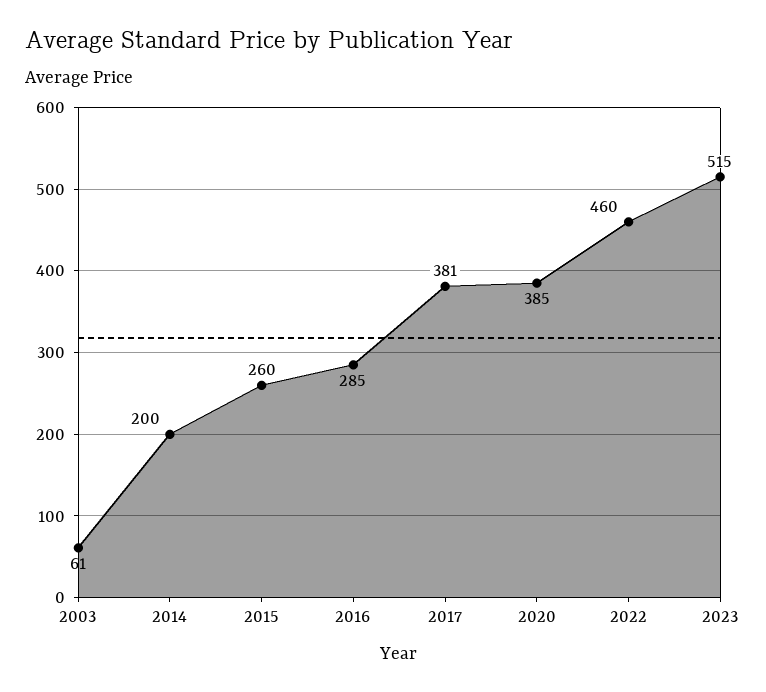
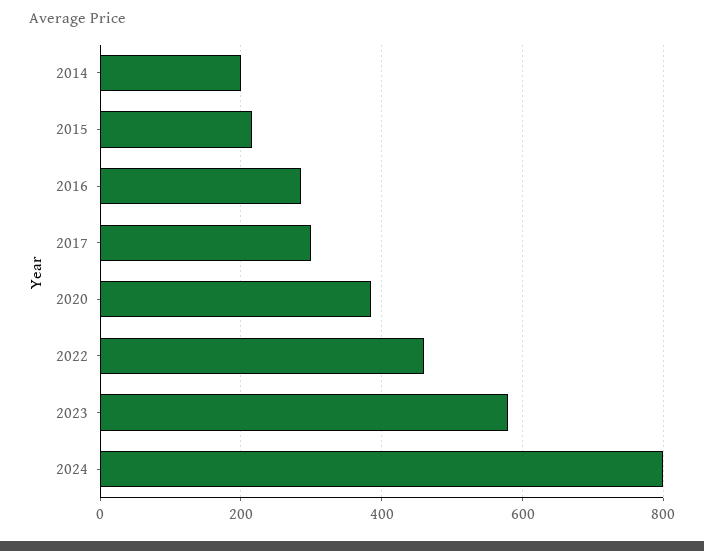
2003: 61 -> none
2015: 260 -> 220
2017: 381 -> 300
2023: 515 -> 580
2024: none -> 800

